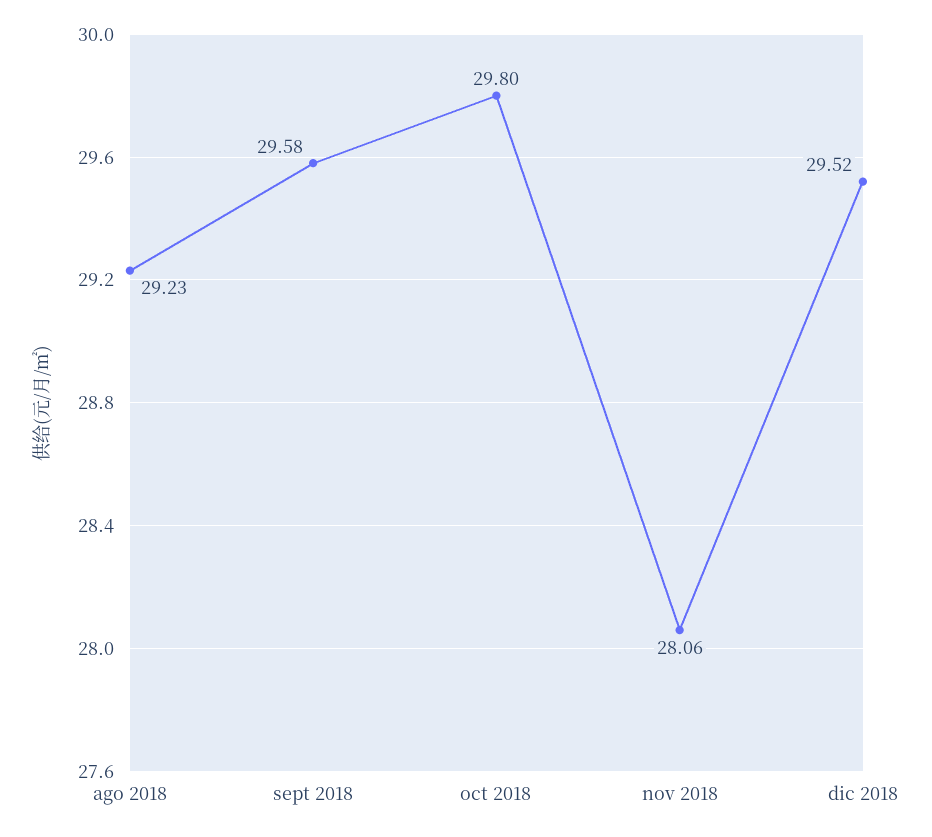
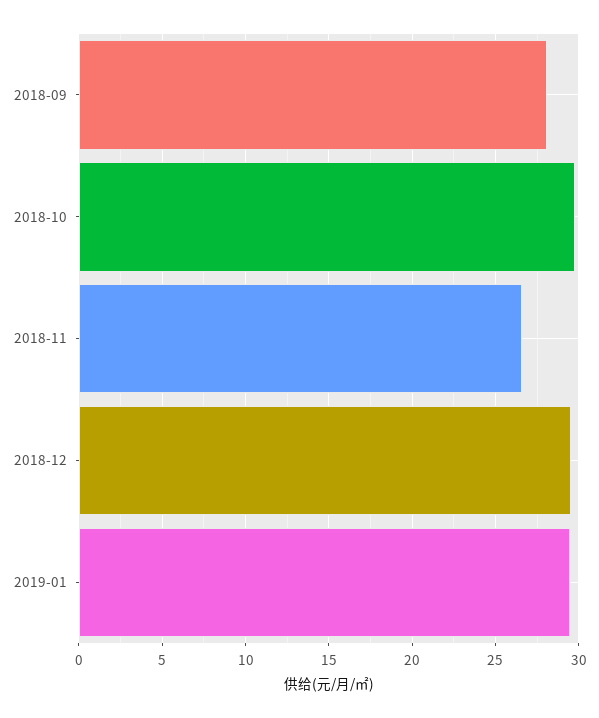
ago 2018: 29.23 -> none
sept 2018: 29.58 -> 28
nov 2018: 28.06 -> 26.5
2019-01: none -> 29.5

